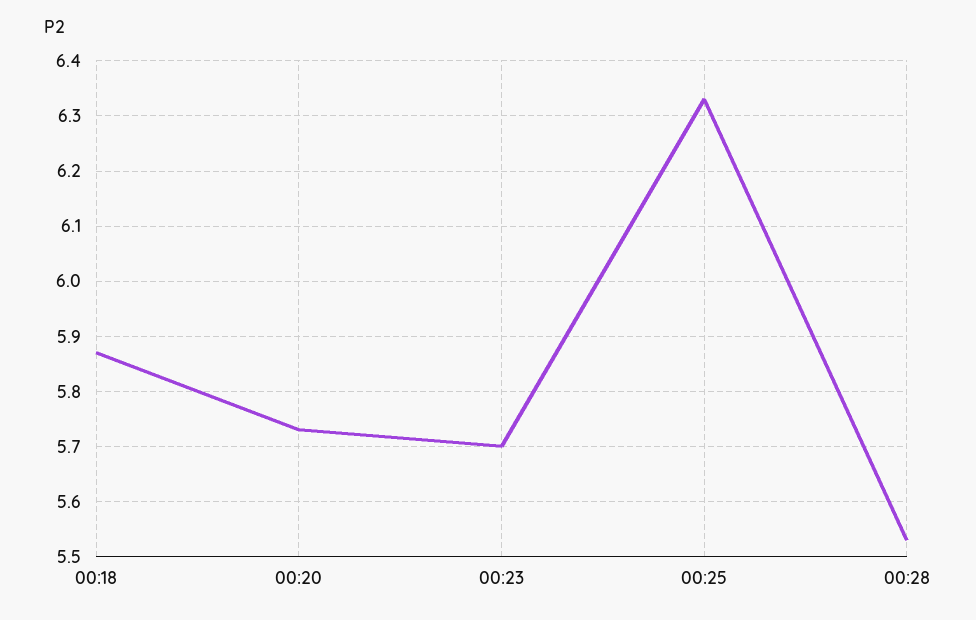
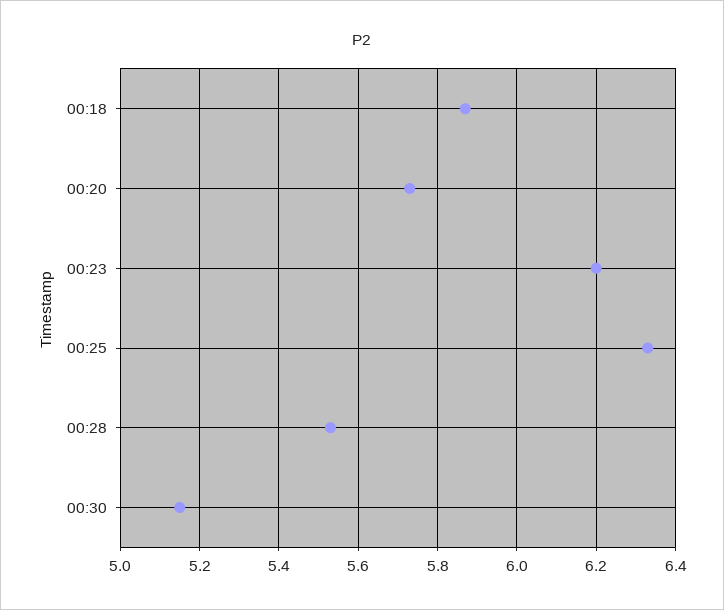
00:23: 5.7 -> 6.2
00:30: none -> 5.15

